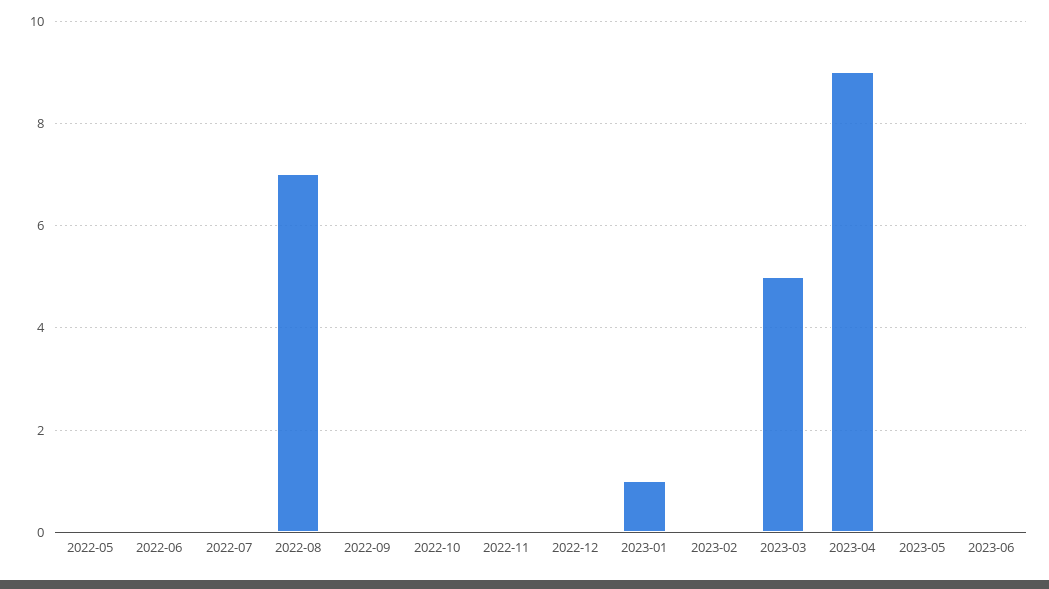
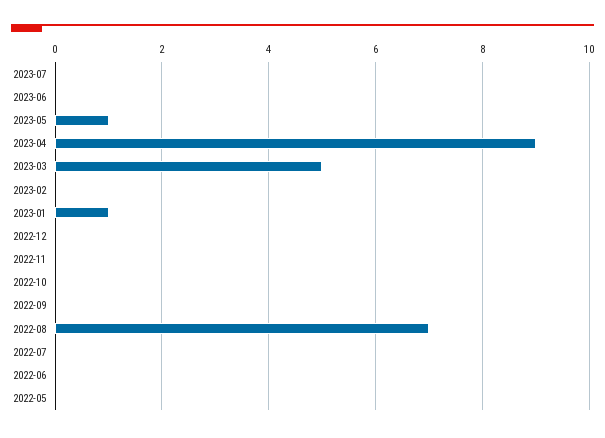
2023-05: 0 -> 1
2023-07: none -> 0

